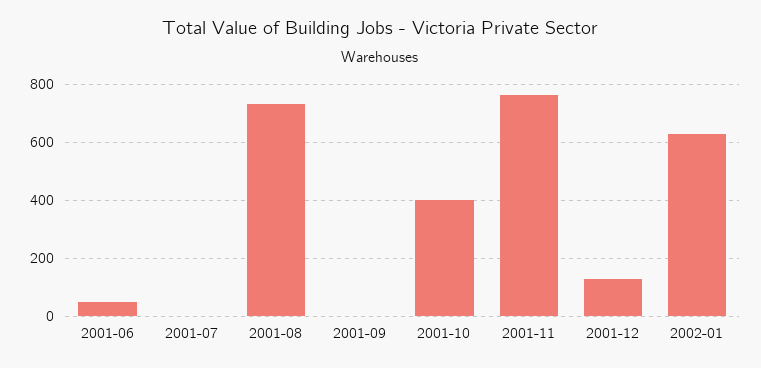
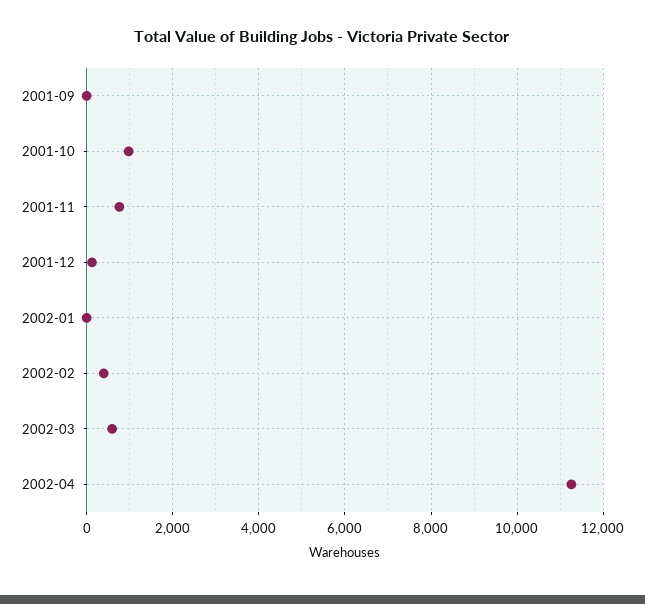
2001-06: 50 -> none
2001-07: 0 -> none
2001-08: 725 -> none
2001-10: 400 -> 1000
2002-01: 625 -> 0
2002-02: none -> 400
2002-03: none -> 600
2002-04: none -> 11200

